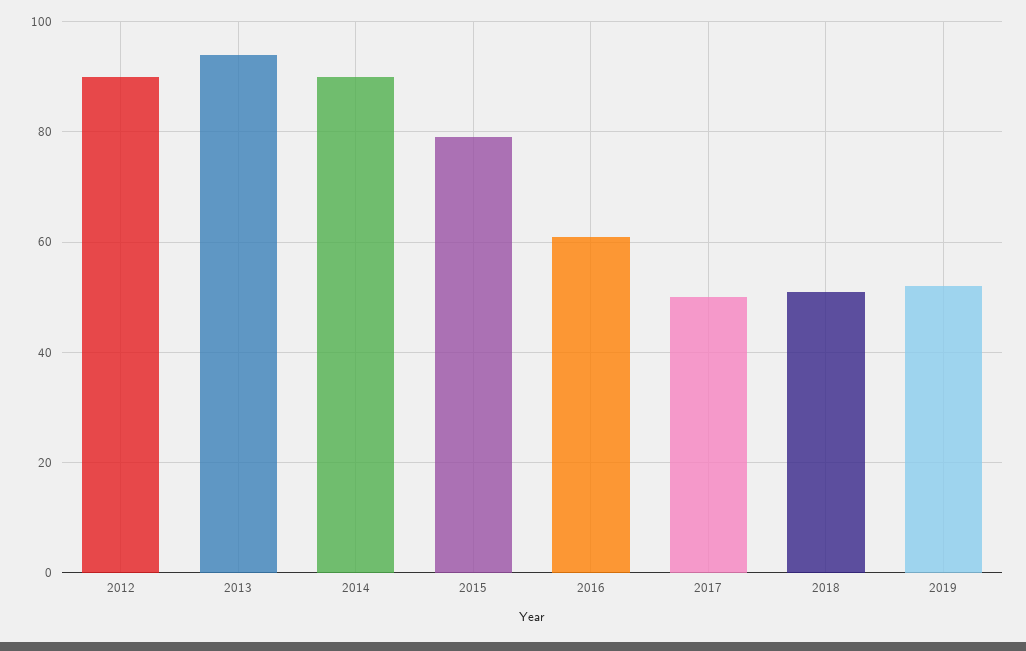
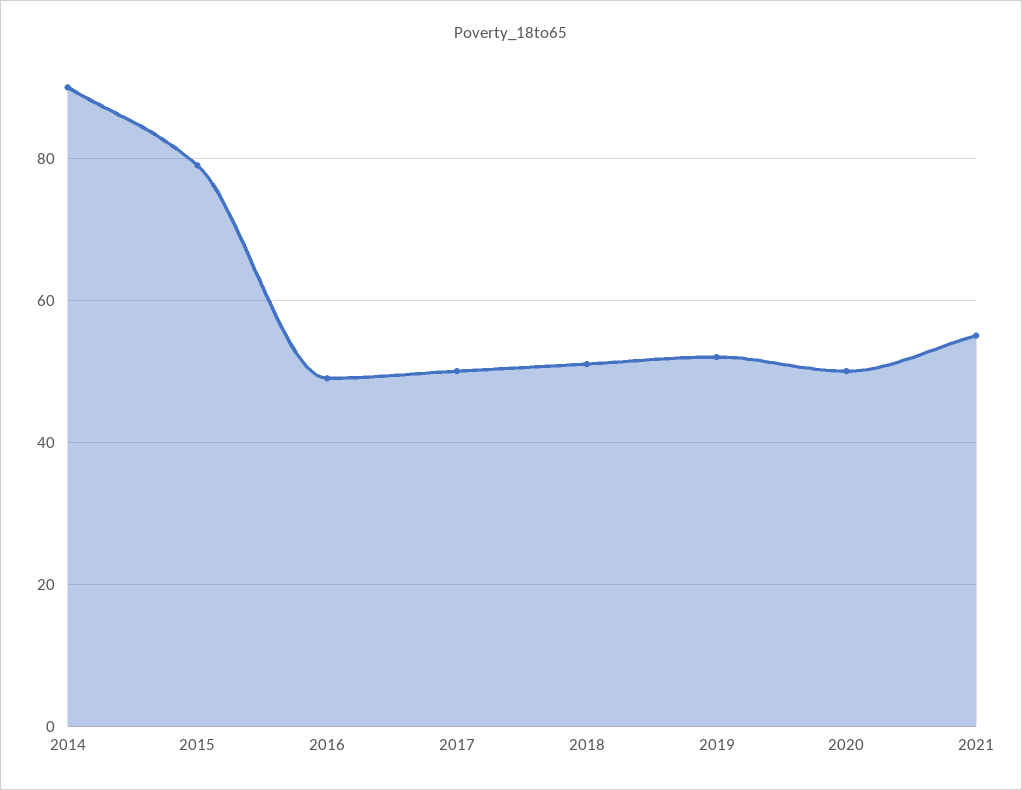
2012: 90 -> none
2013: 95 -> none
2016: 60 -> 50
2020: none -> 50
2021: none -> 55

